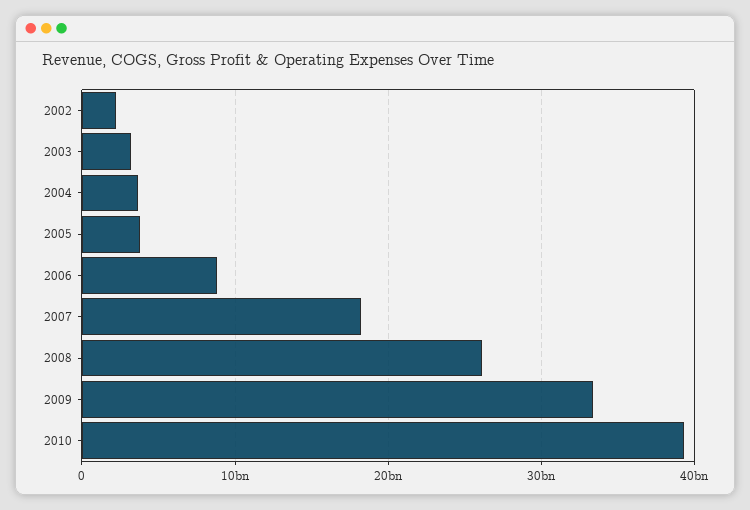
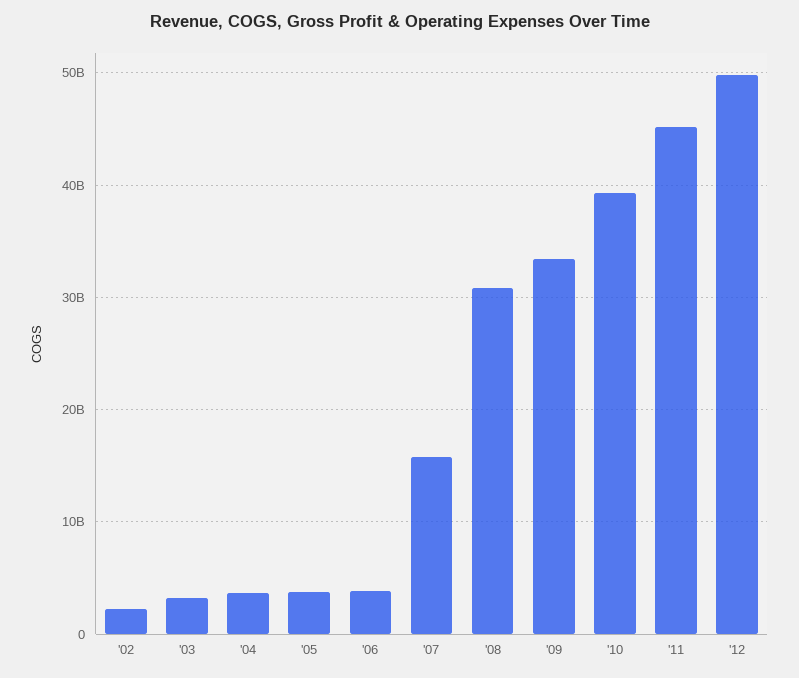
2006: 9000000000 -> 4000000000
2007: 18000000000 -> 16000000000
2008: 26000000000 -> 31000000000
'11: none -> 45000000000
'12: none -> 50000000000

